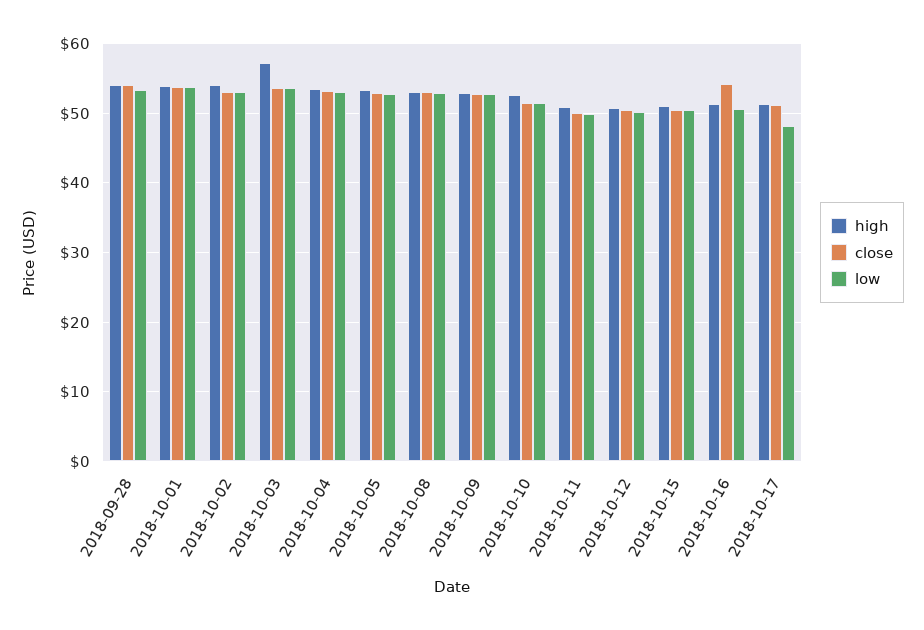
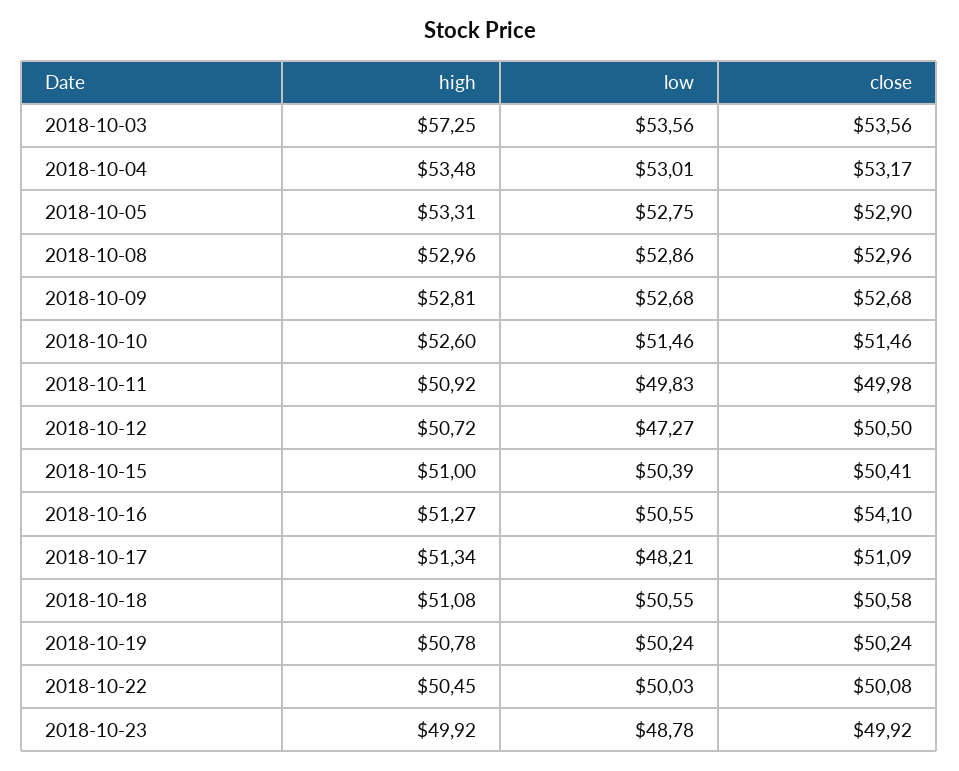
high, 2018-09-28: 54 -> none
close, 2018-09-28: 54 -> none
low, 2018-09-28: 53 -> none
high, 2018-10-01: 54 -> none
close, 2018-10-01: 54 -> none
low, 2018-10-01: 54 -> none
high, 2018-10-02: 54 -> none
close, 2018-10-02: 53 -> none
low, 2018-10-02: 53 -> none
low, 2018-10-12: 50 -> 47.27
high, 2018-10-18: none -> 51.08
low, 2018-10-18: none -> 50.55
close, 2018-10-18: none -> 50.58
high, 2018-10-19: none -> 50.78
low, 2018-10-19: none -> 50.24
close, 2018-10-19: none -> 50.24
high, 2018-10-22: none -> 50.45
low, 2018-10-22: none -> 50.03
close, 2018-10-22: none -> 50.08
high, 2018-10-23: none -> 49.92
low, 2018-10-23: none -> 48.78
close, 2018-10-23: none -> 49.92

